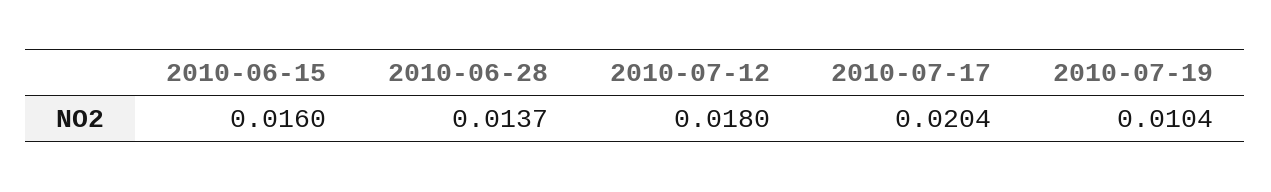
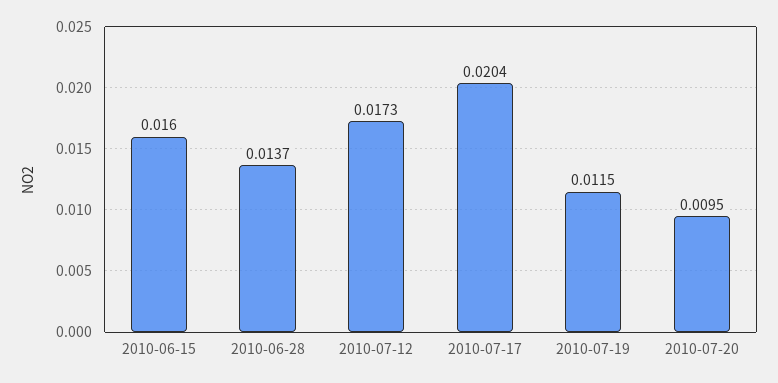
2010-07-12: 0.018 -> 0.0173
2010-07-19: 0.0104 -> 0.0115
2010-07-20: none -> 0.0095

